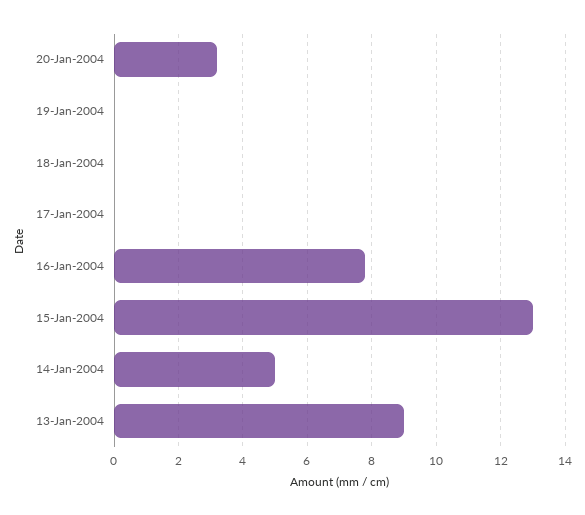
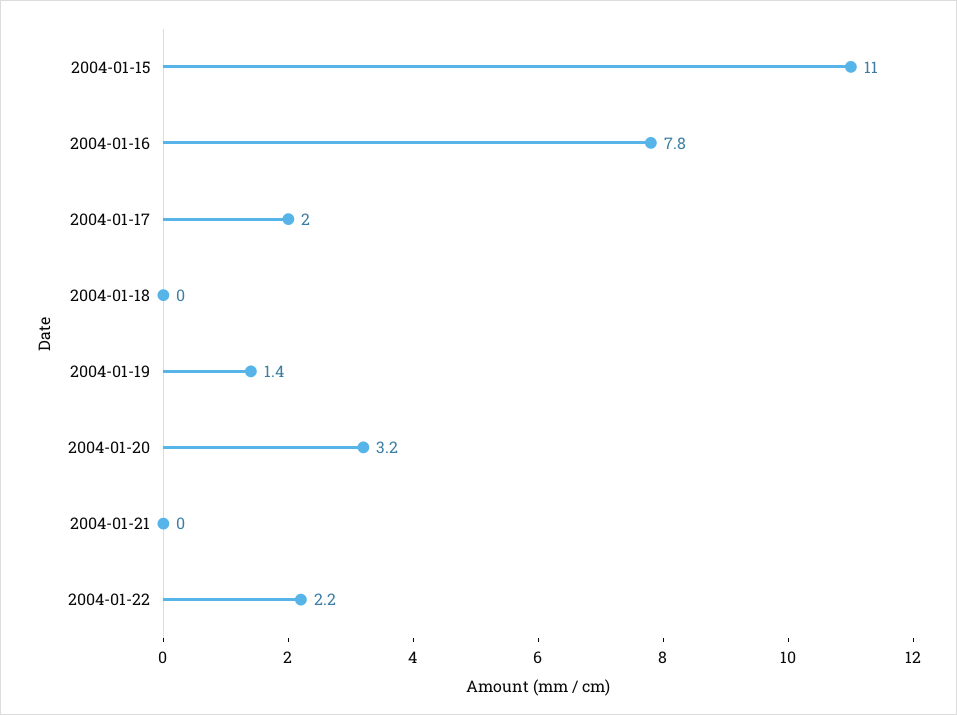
19-Jan-2004: 0 -> 1.4
17-Jan-2004: 0 -> 2
15-Jan-2004: 13 -> 11
14-Jan-2004: 5 -> none
13-Jan-2004: 9 -> none
2004-01-21: none -> 0
2004-01-22: none -> 2.2

